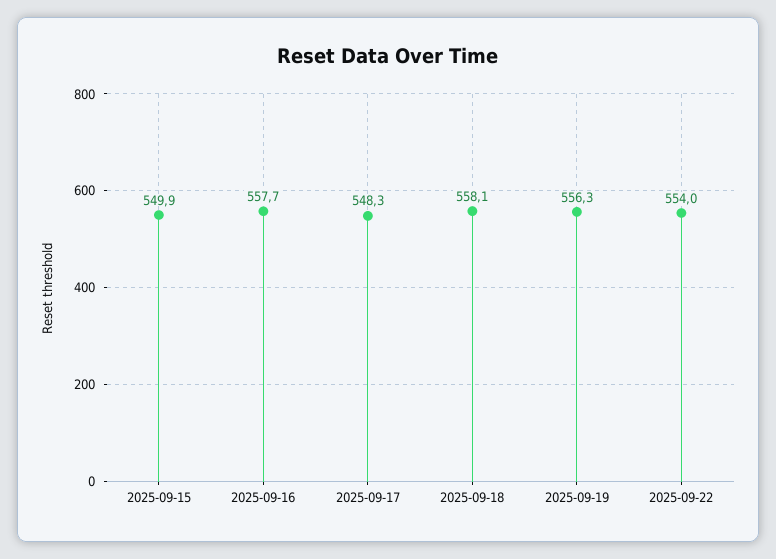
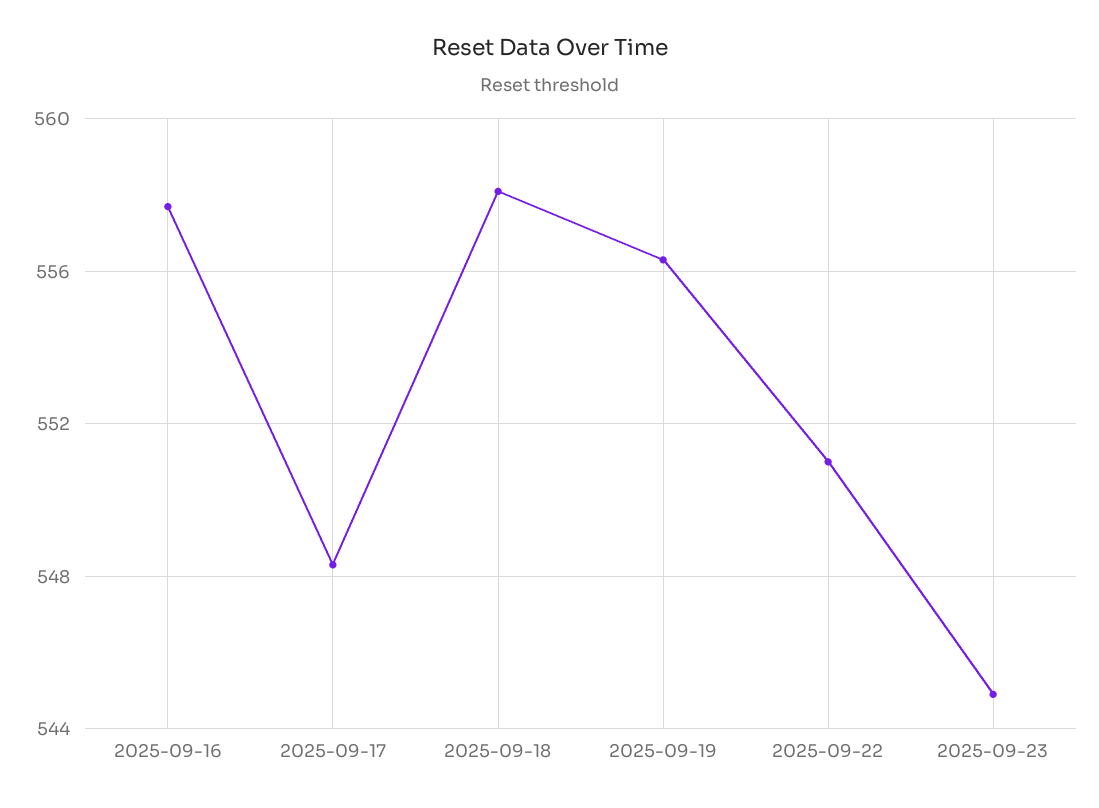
2025-09-15: 549.9 -> none
2025-09-22: 554 -> 551
2025-09-23: none -> 545

